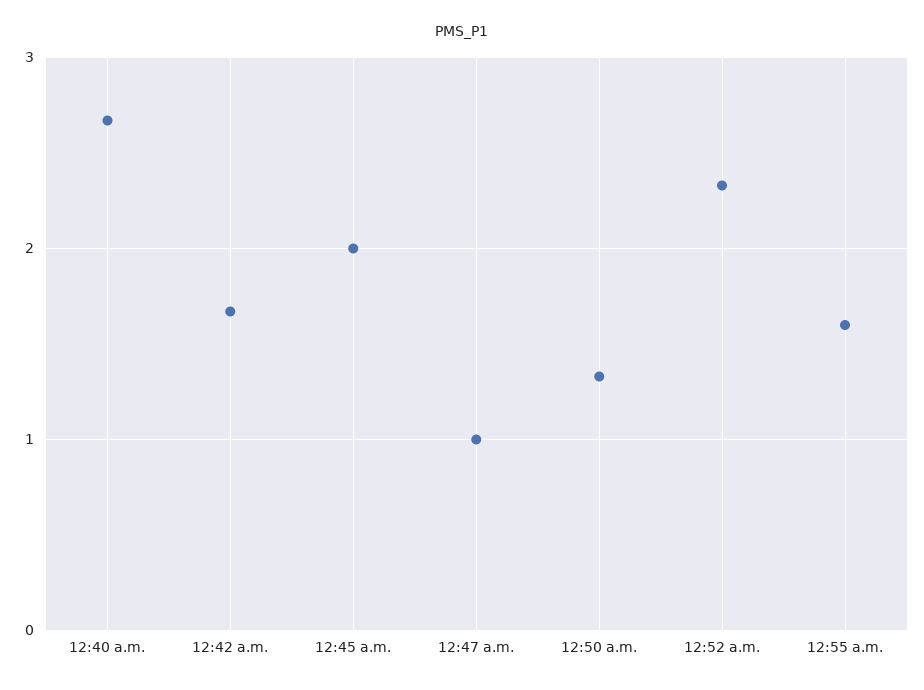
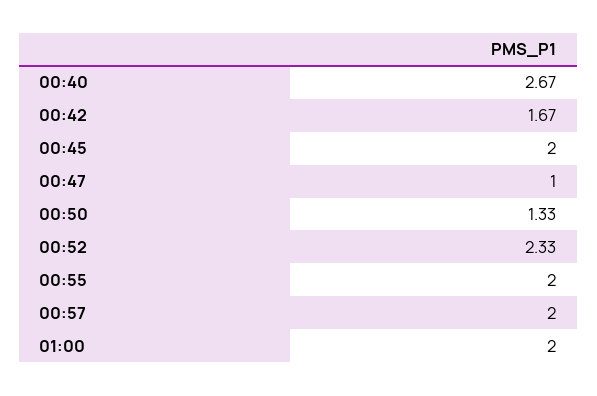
12:55 a.m.: 1.6 -> 2
00:57: none -> 2
01:00: none -> 2

